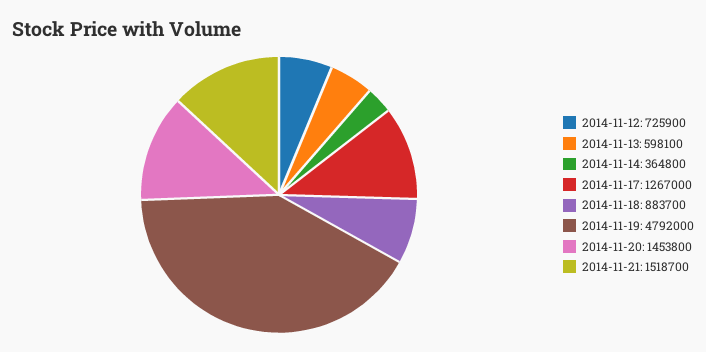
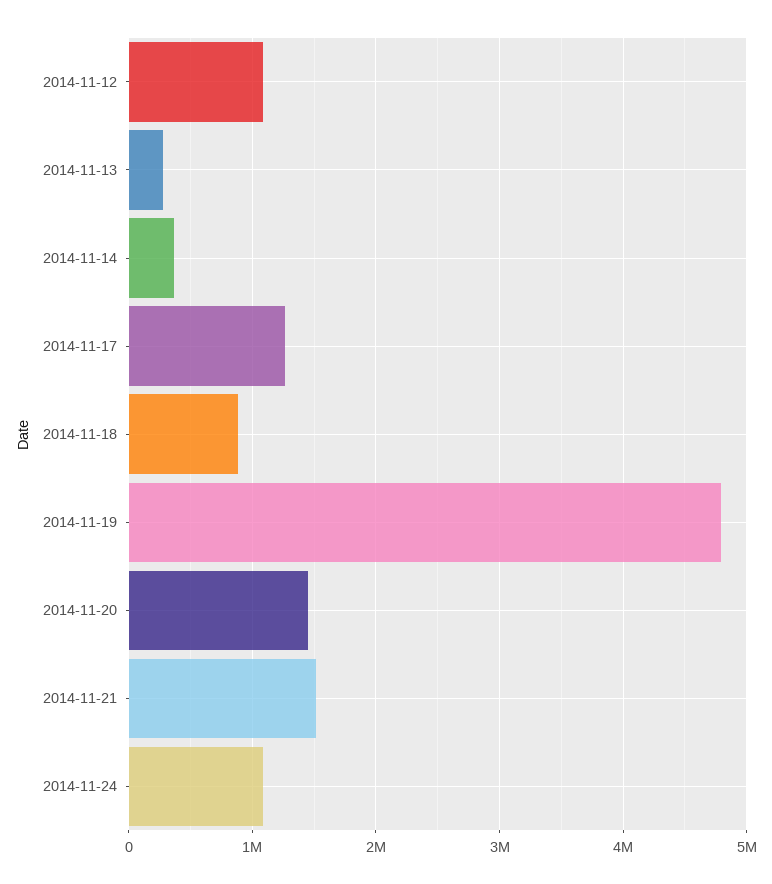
2014-11-12: 725900 -> 1100000
2014-11-13: 598100 -> 300000
2014-11-24: none -> 1100000

